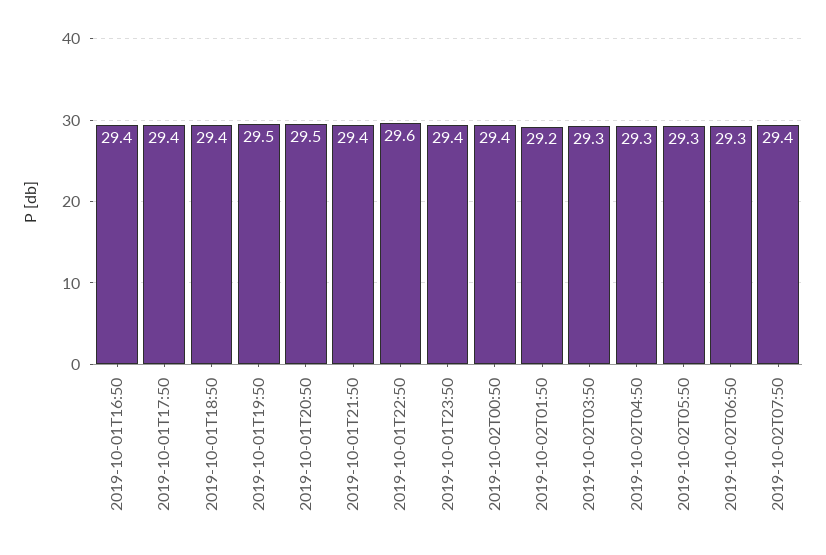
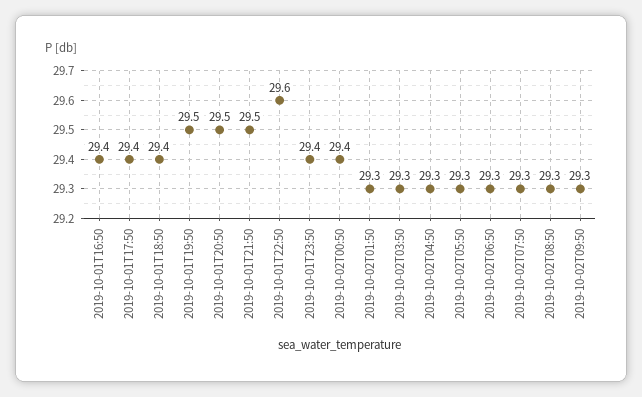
2019-10-01T21:50: 29.4 -> 29.5
2019-10-02T01:50: 29.2 -> 29.3
2019-10-02T07:50: 29.4 -> 29.3
2019-10-02T08:50: none -> 29.3
2019-10-02T09:50: none -> 29.3

